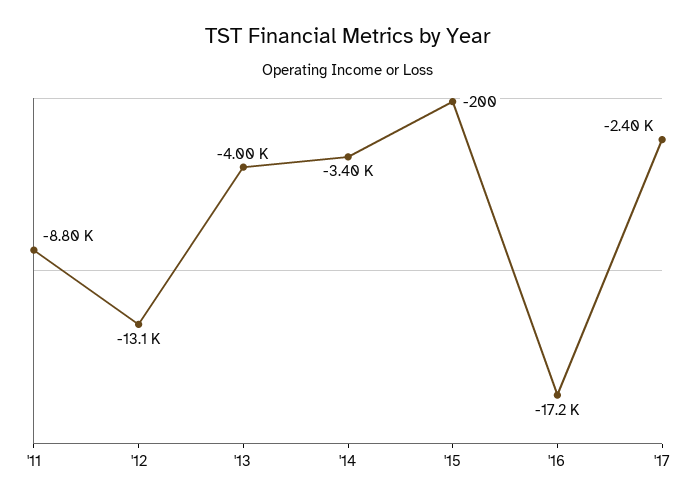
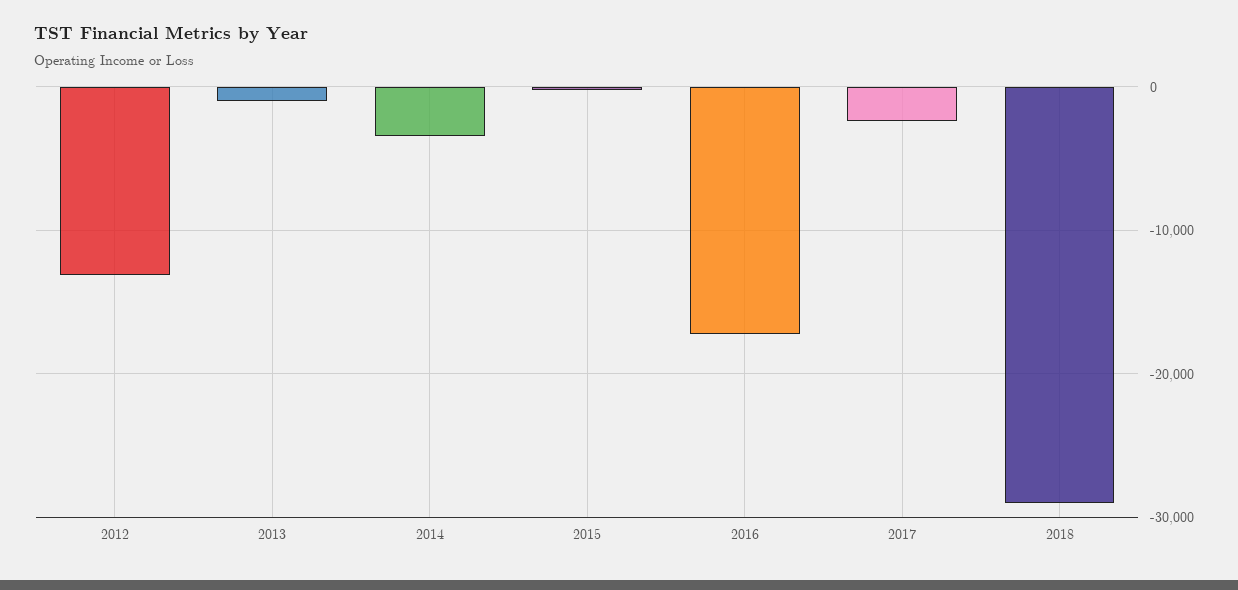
'11: -8800 -> none
'13: -4000 -> -1000
2018: none -> -29000

